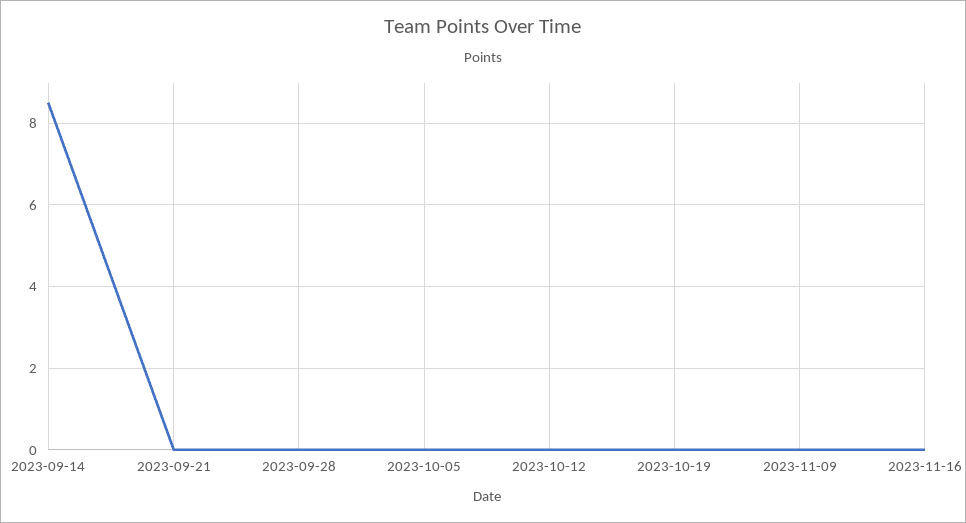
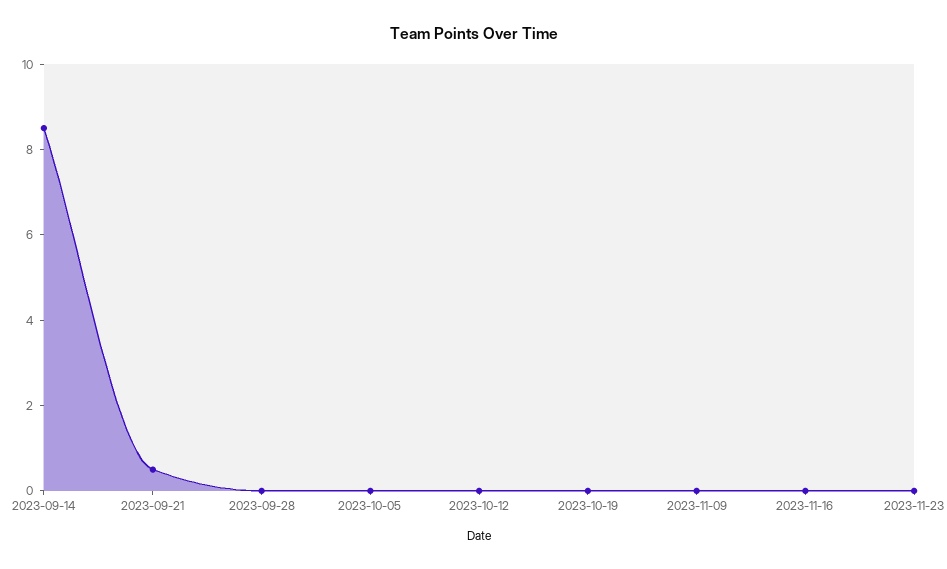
2023-09-21: 0 -> 0.5
2023-11-23: none -> 0

